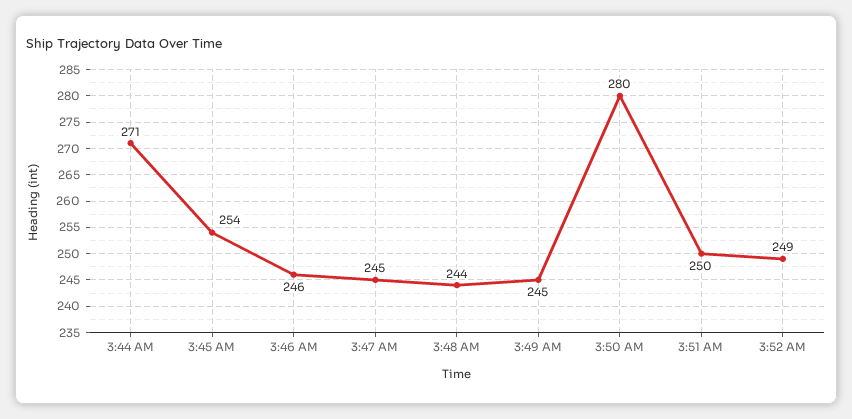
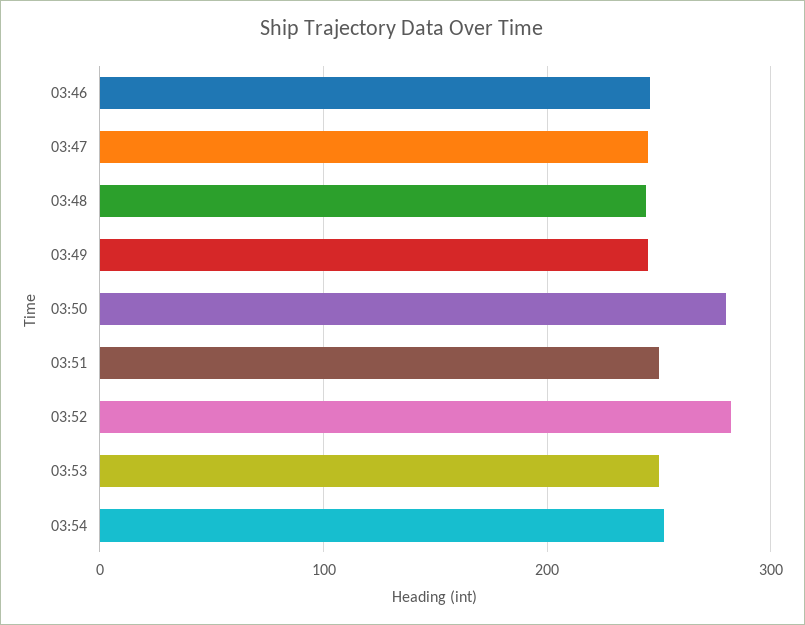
3:44 AM: 271 -> none
3:45 AM: 254 -> none
3:52 AM: 249 -> 280
03:53: none -> 250
03:54: none -> 250

